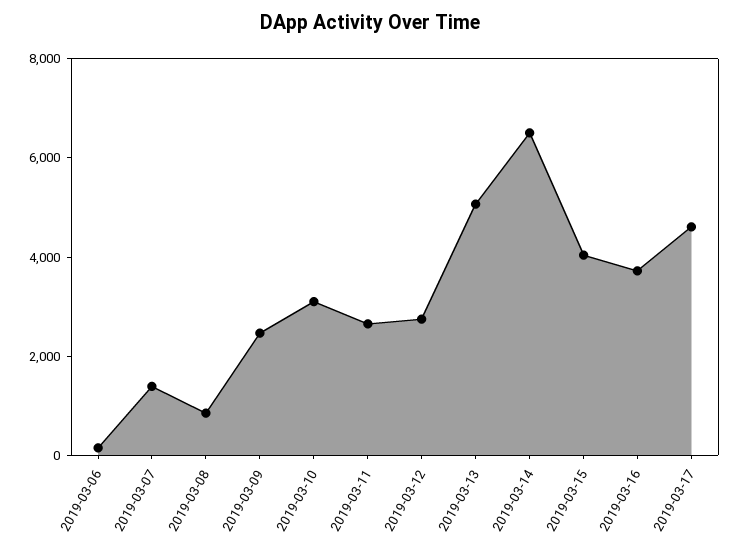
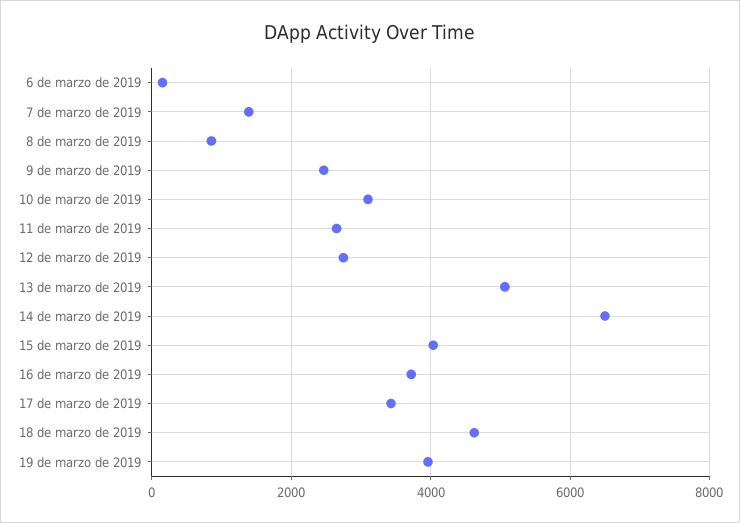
2019-03-17: 4500 -> 3400
18 de marzo de 2019: none -> 4600
19 de marzo de 2019: none -> 4000

